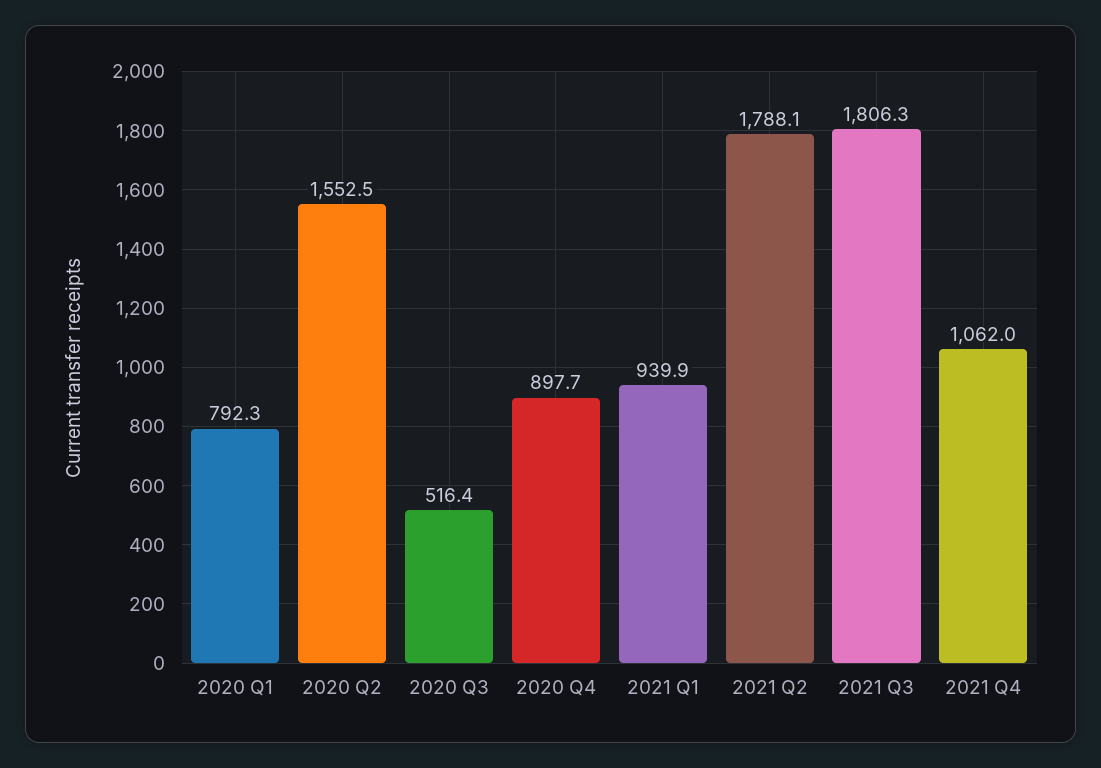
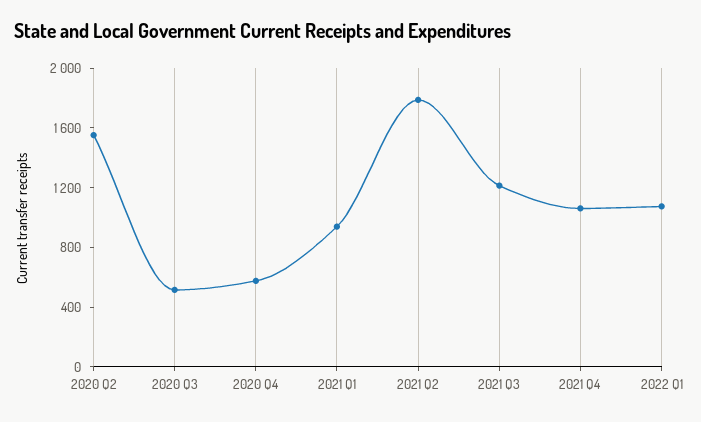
2020 Q1: 792.3 -> none
2020 Q4: 897.7 -> 600
2021 Q3: 1806.3 -> 1200
2022 Q1: none -> 1100

